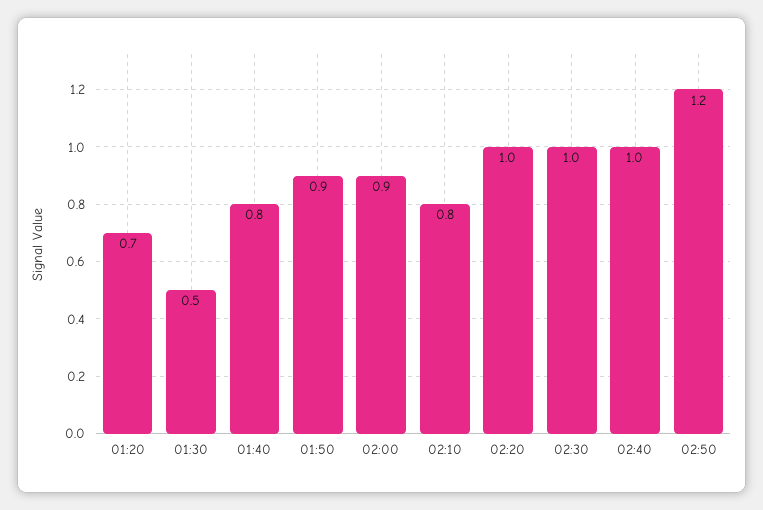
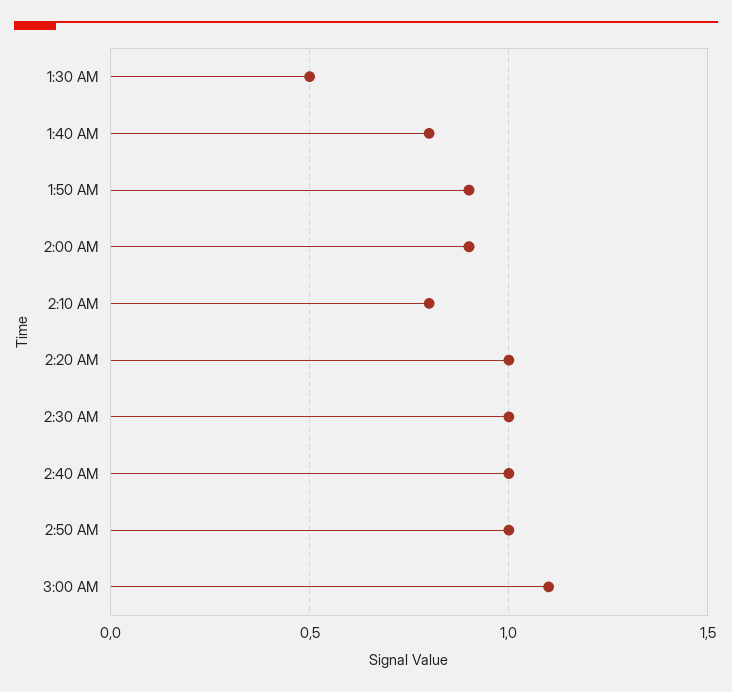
01:20: 0.7 -> none
02:50: 1.2 -> 1
3:00 AM: none -> 1.1

